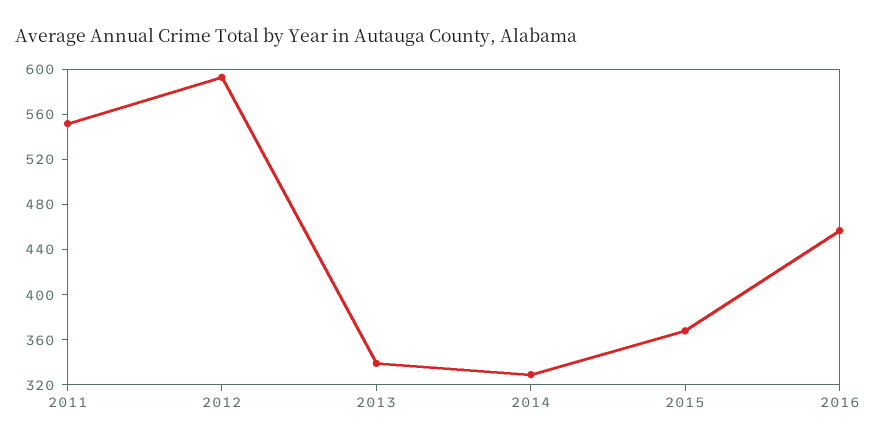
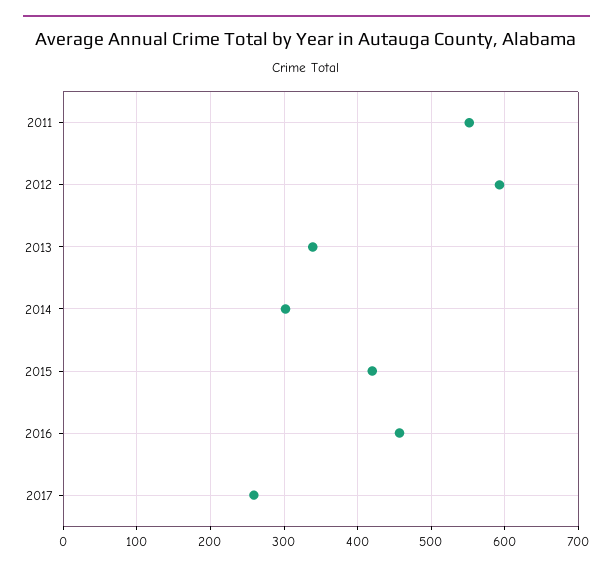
2014: 330 -> 300
2015: 370 -> 420
2017: none -> 260

